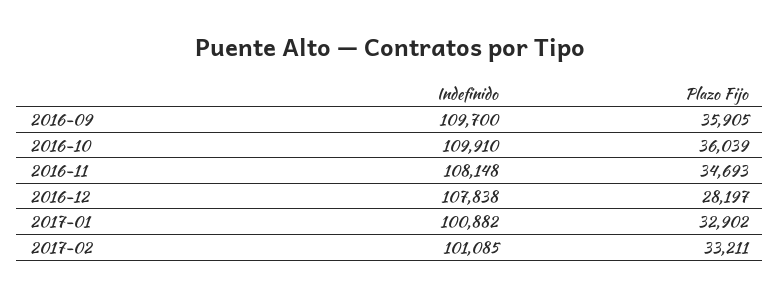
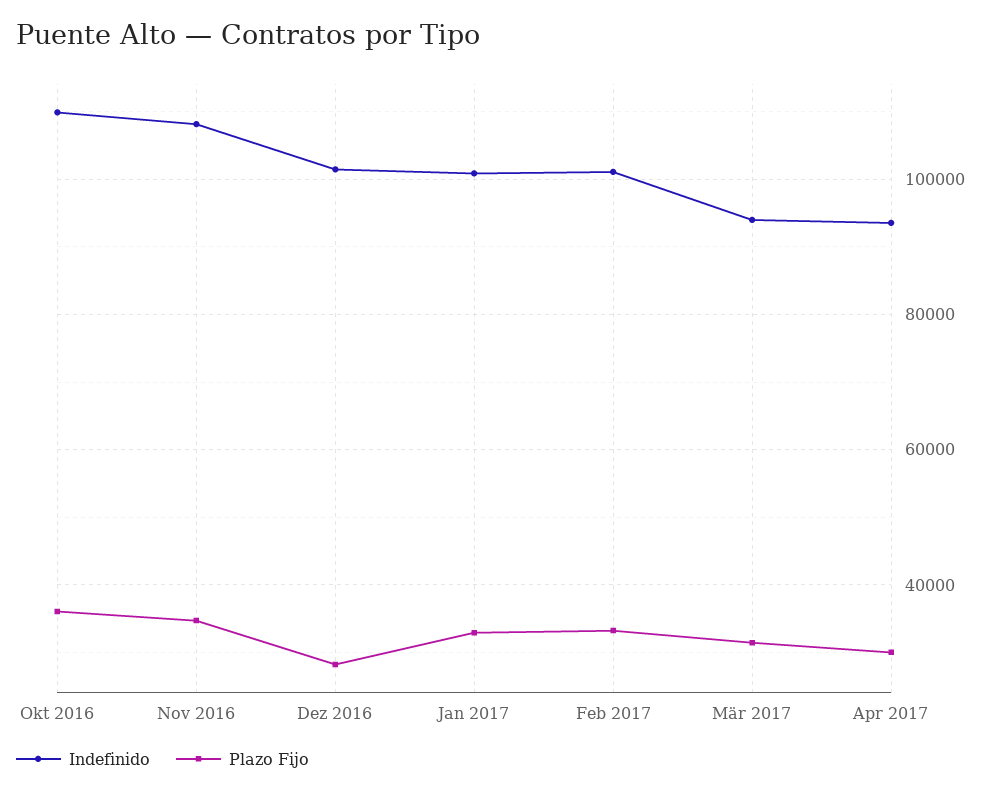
Indefinido, 2016-09: 109700 -> none
Plazo Fijo, 2016-09: 35905 -> none
Indefinido, 2016-12: 107838 -> 102000
Indefinido, Mär 2017: none -> 94000
Plazo Fijo, Mär 2017: none -> 32000
Indefinido, Apr 2017: none -> 94000
Plazo Fijo, Apr 2017: none -> 30000

